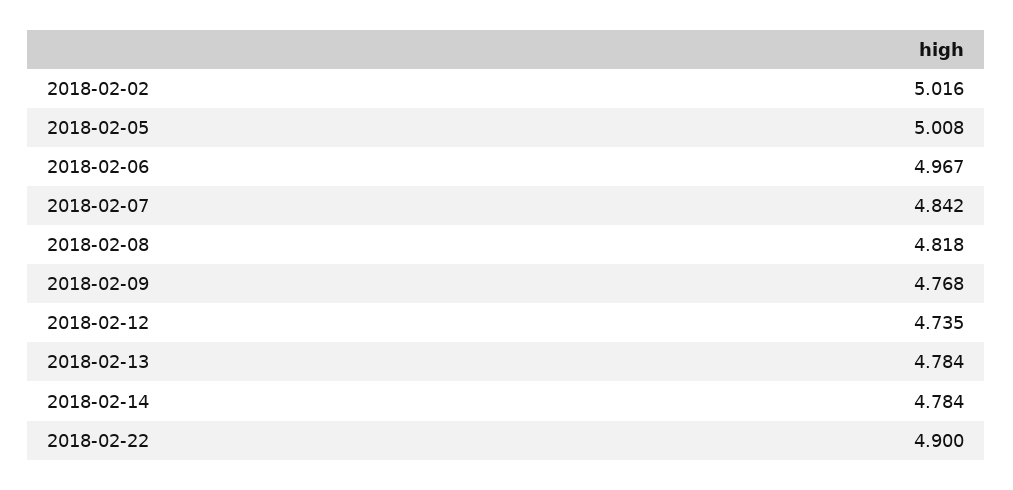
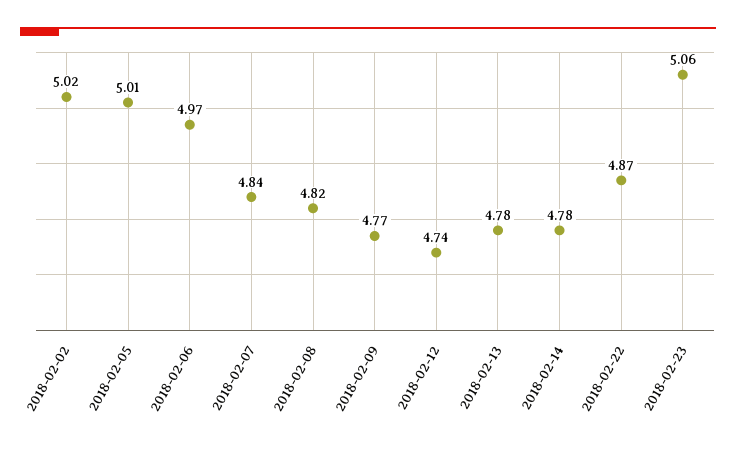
2018-02-22: 4.9 -> 4.87
2018-02-23: none -> 5.06

